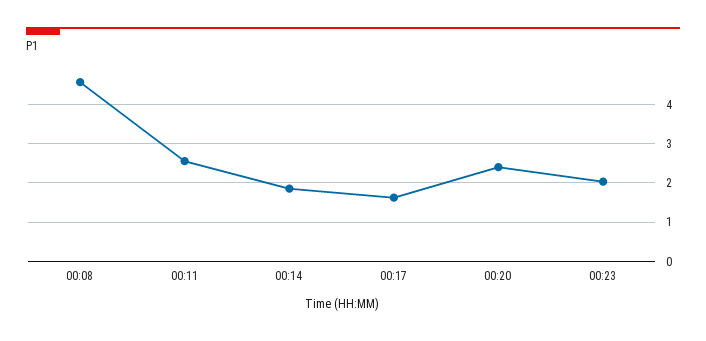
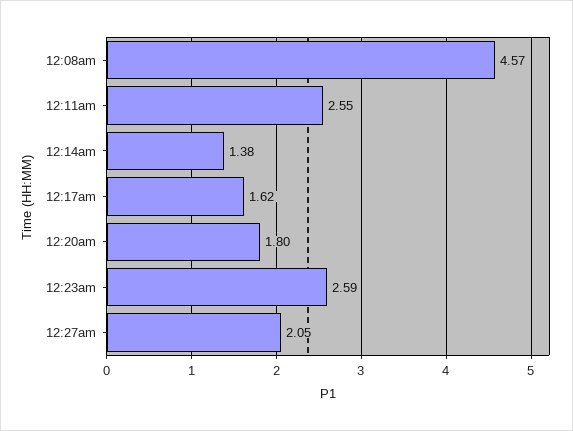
00:14: 1.8 -> 1.38
00:20: 2.4 -> 1.8
00:23: 2 -> 2.59
12:27am: none -> 2.05

